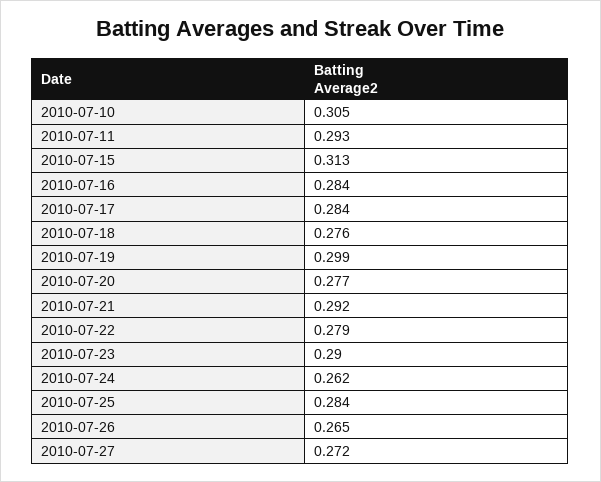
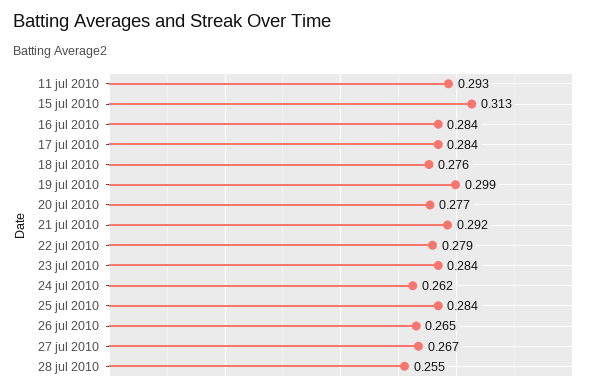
2010-07-10: 0.305 -> none
2010-07-23: 0.29 -> 0.284
2010-07-27: 0.272 -> 0.267
28 jul 2010: none -> 0.255

